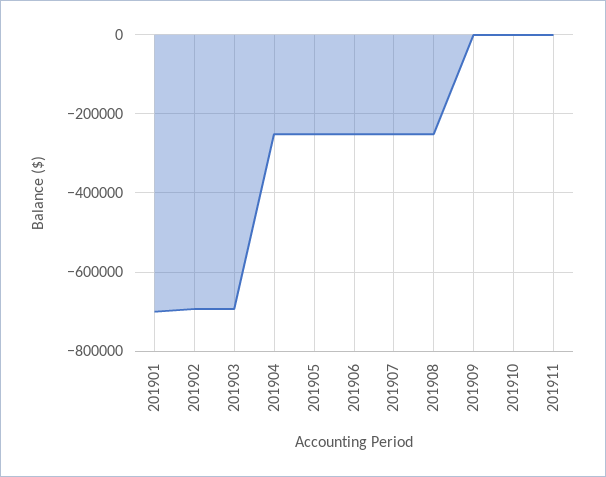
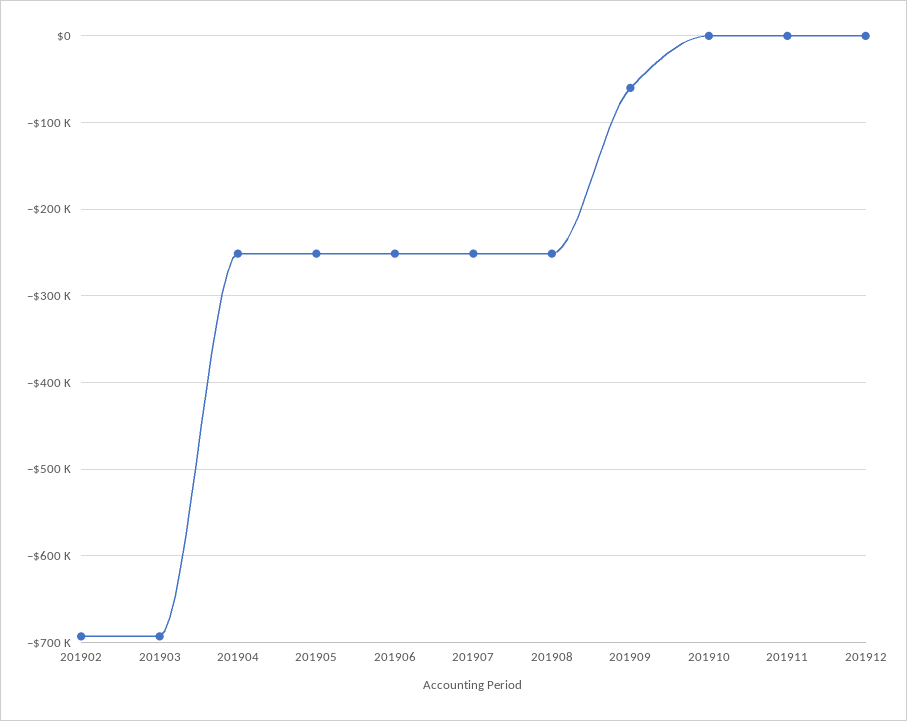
201901: -700000 -> none
201909: 0 -> -60000
201912: none -> 0

